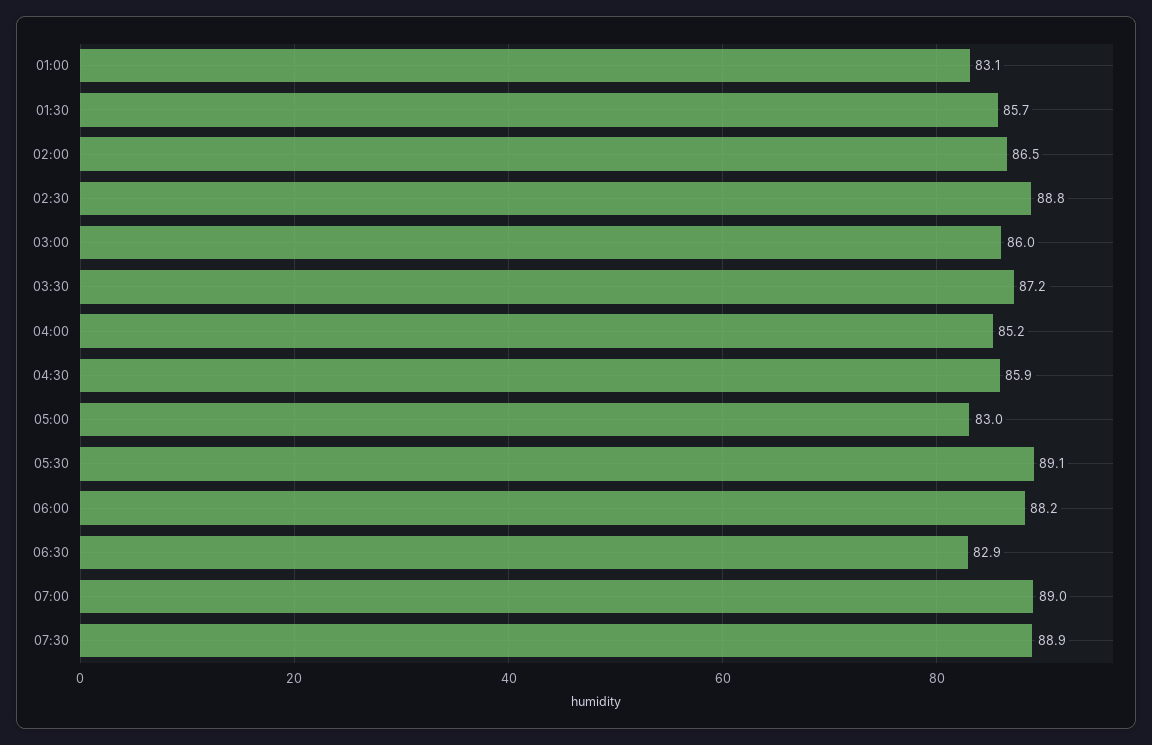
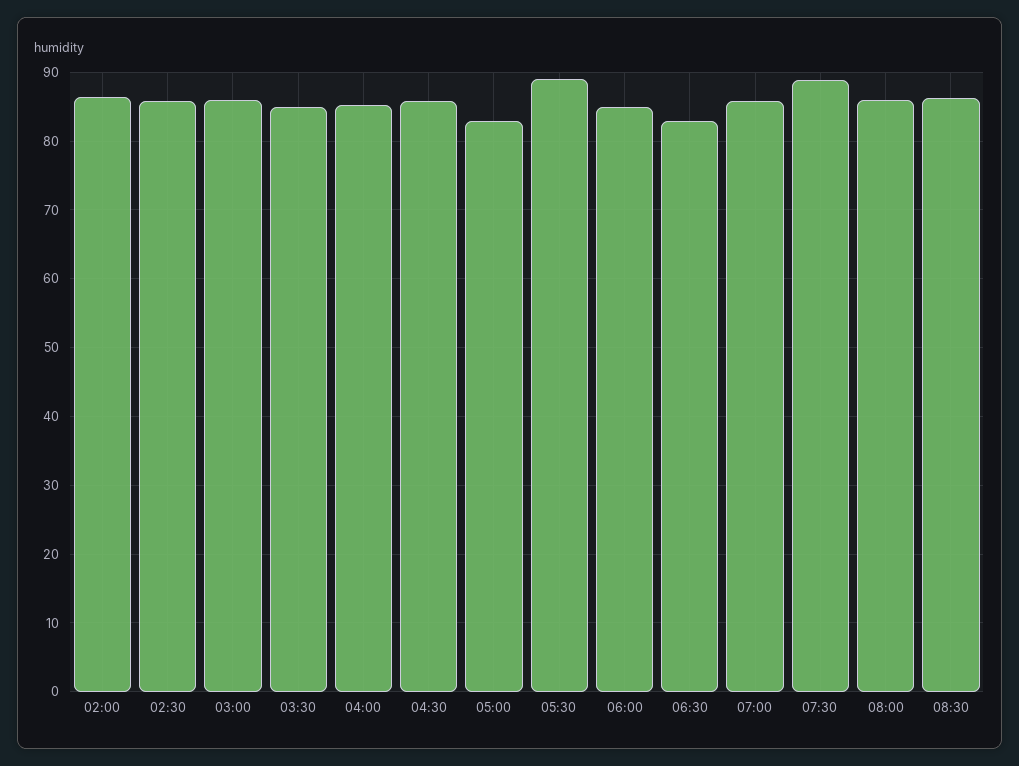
01:00: 83.1 -> none
01:30: 85.7 -> none
02:30: 88.8 -> 86
03:30: 87.2 -> 85
06:00: 88.2 -> 85
07:00: 89 -> 86
08:00: none -> 86
08:30: none -> 86

